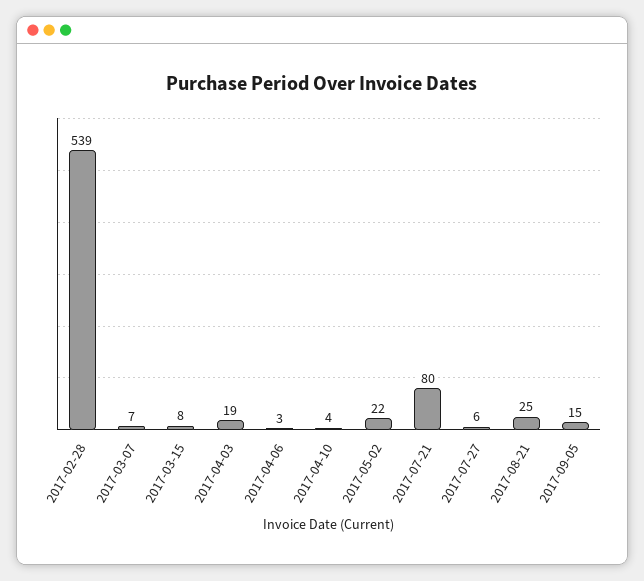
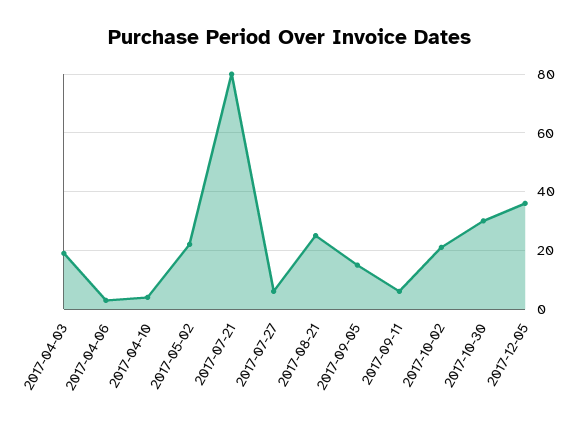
2017-02-28: 539 -> none
2017-03-07: 7 -> none
2017-03-15: 8 -> none
2017-09-11: none -> 5
2017-10-02: none -> 20
2017-10-30: none -> 30
2017-12-05: none -> 35

